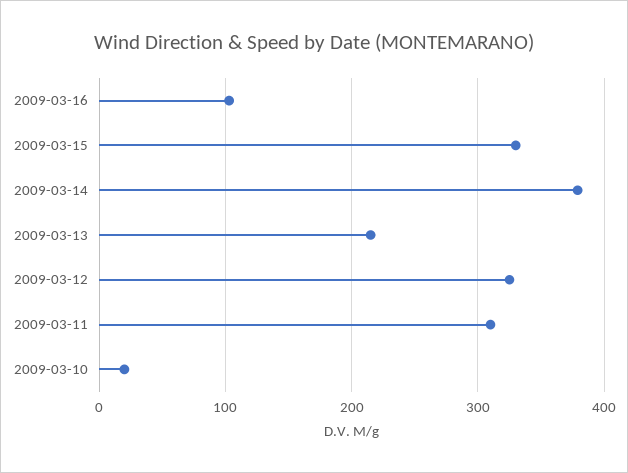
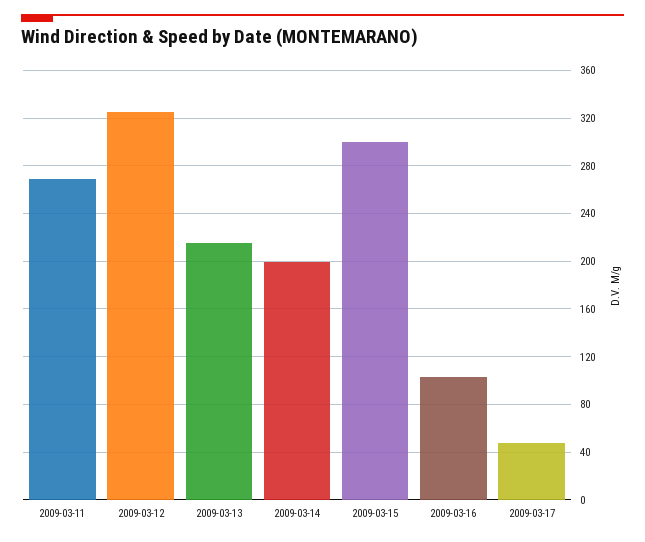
2009-03-15: 330 -> 300
2009-03-14: 380 -> 200
2009-03-11: 310 -> 270
2009-03-10: 20 -> none
2009-03-17: none -> 50

